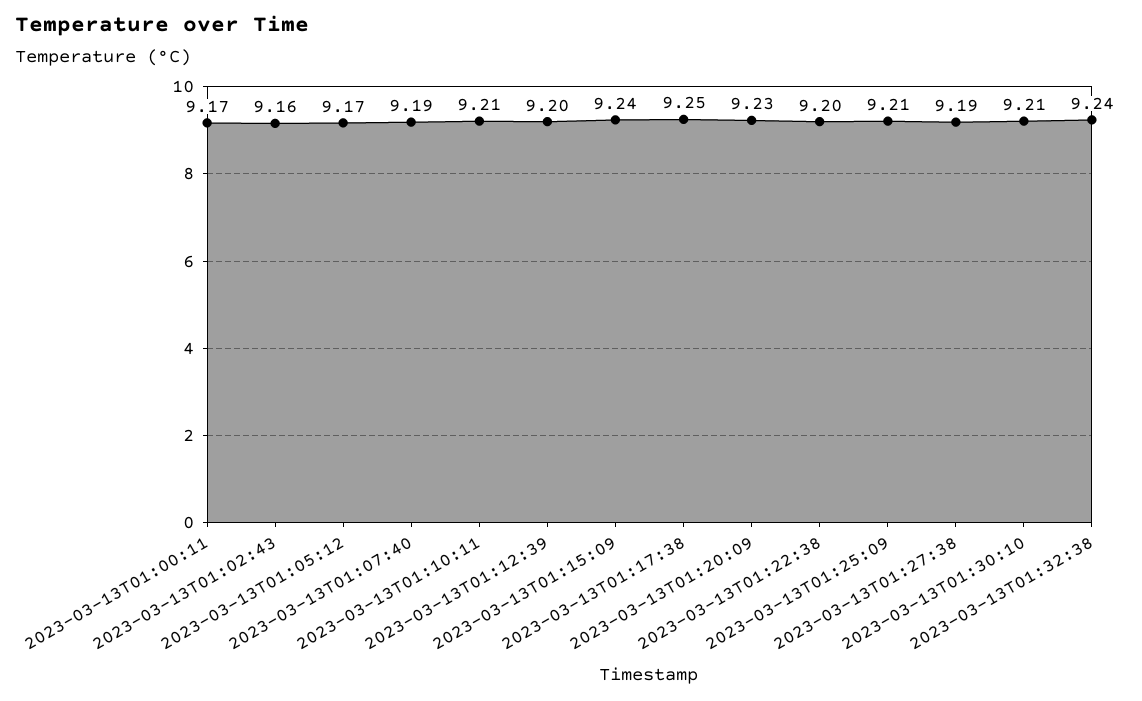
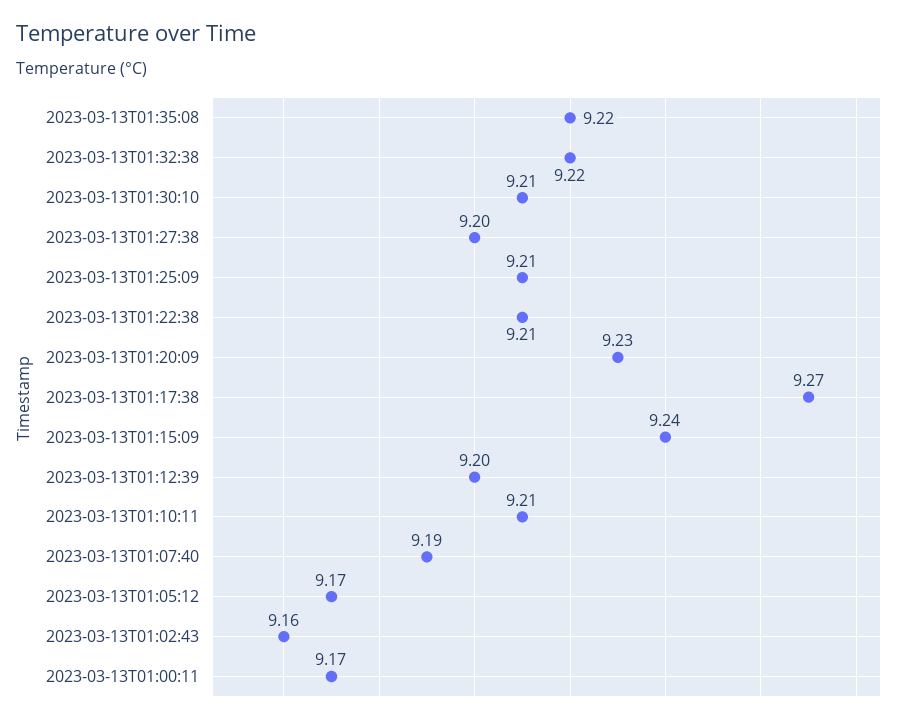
2023-03-13T01:17:38: 9.25 -> 9.27
2023-03-13T01:22:38: 9.2 -> 9.21
2023-03-13T01:27:38: 9.19 -> 9.2
2023-03-13T01:32:38: 9.24 -> 9.22
2023-03-13T01:35:08: none -> 9.22

